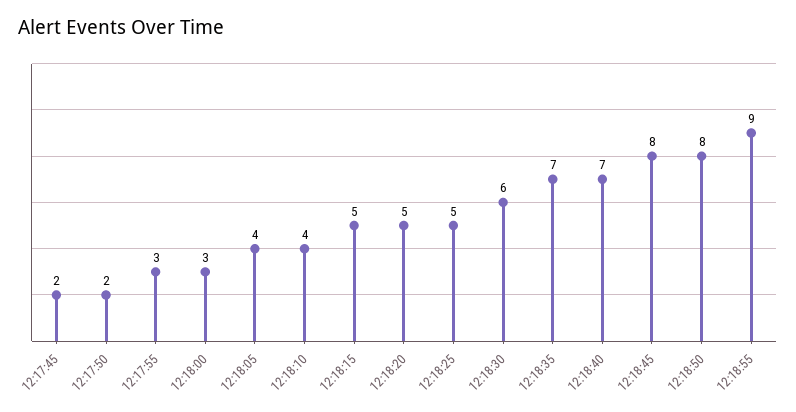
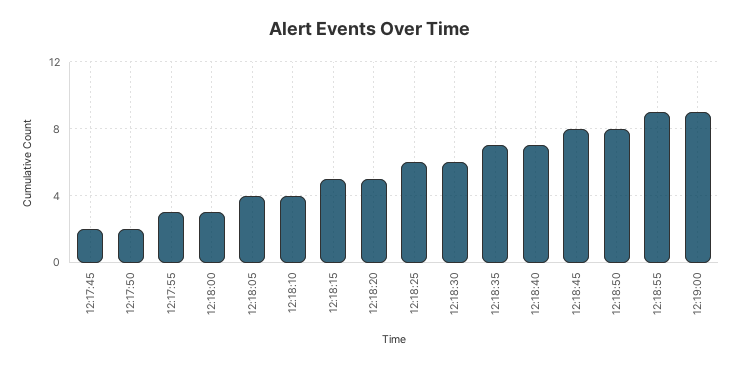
12:18:25: 5 -> 6
12:19:00: none -> 9

